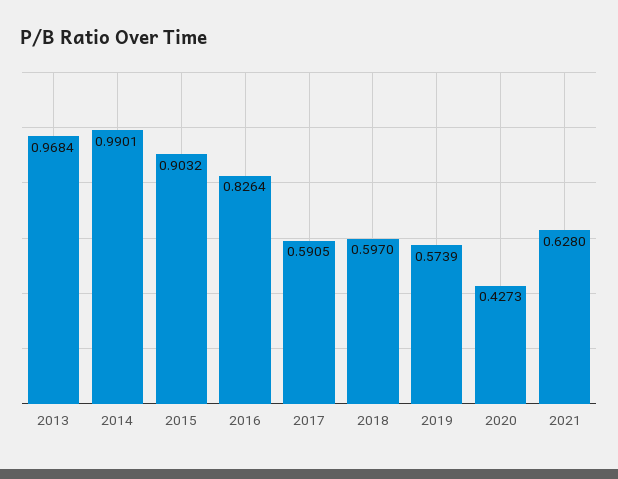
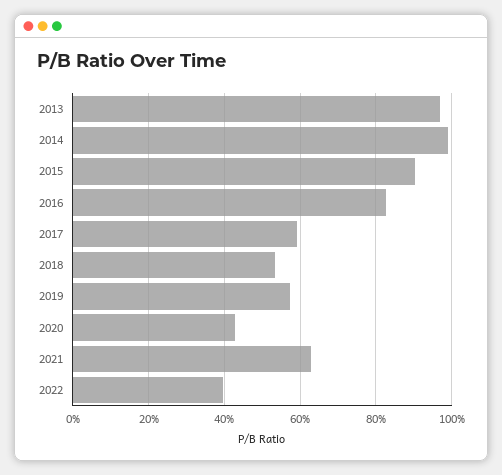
2018: 0.597 -> 0.54
2022: none -> 0.4

